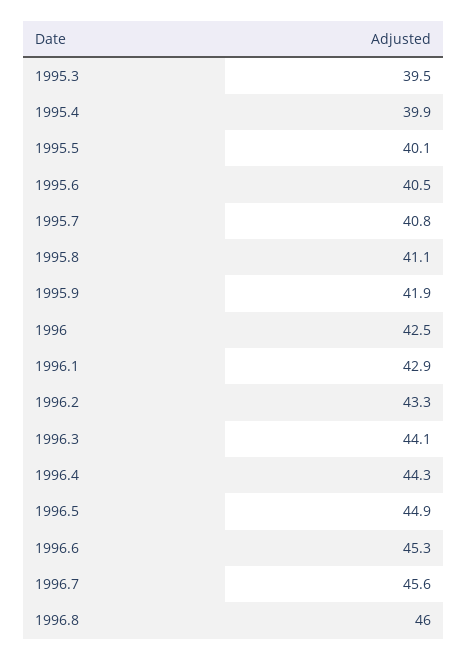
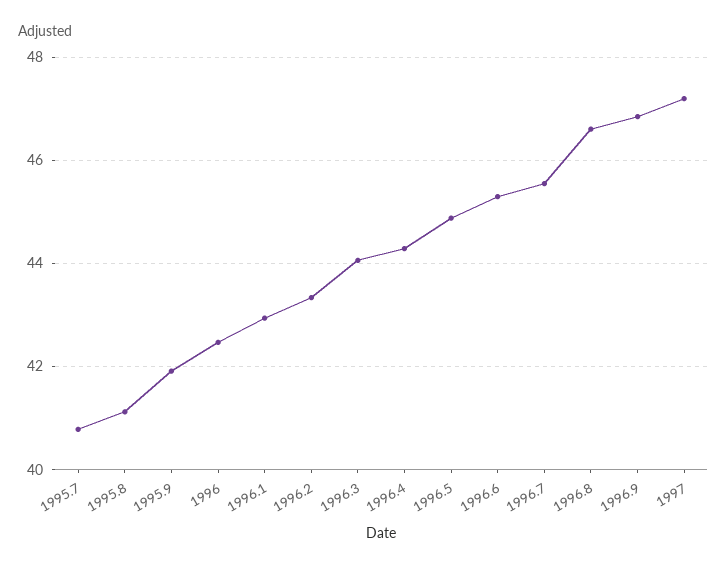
1995.3: 39.5 -> none
1995.4: 39.9 -> none
1995.5: 40.1 -> none
1995.6: 40.5 -> none
1996.8: 46 -> 46.6
1996.9: none -> 46.8
1997: none -> 47.2

